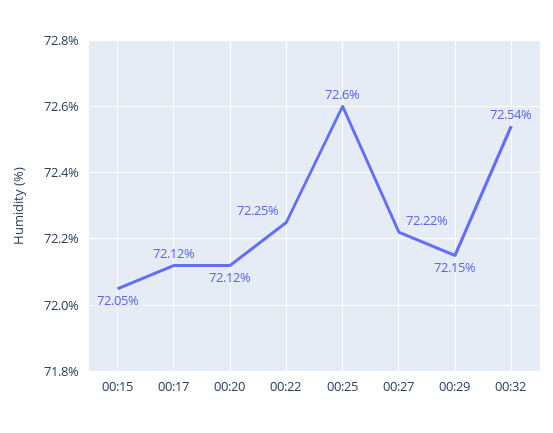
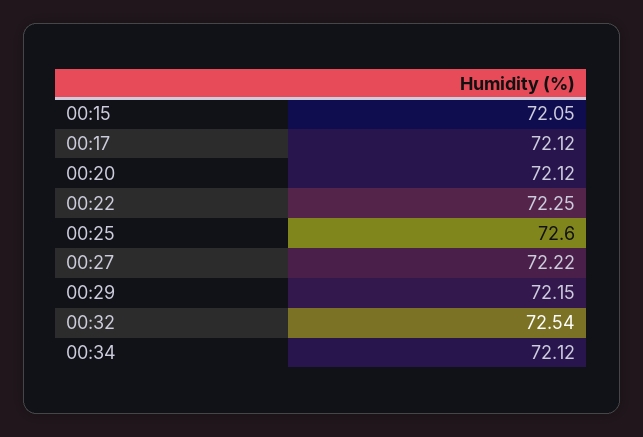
00:34: none -> 72.12

